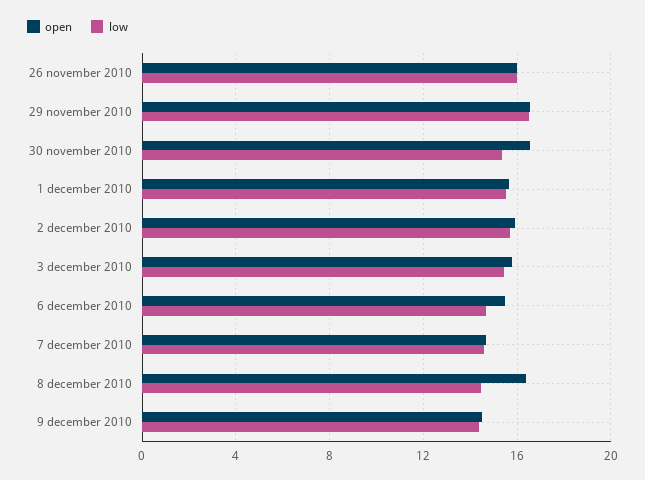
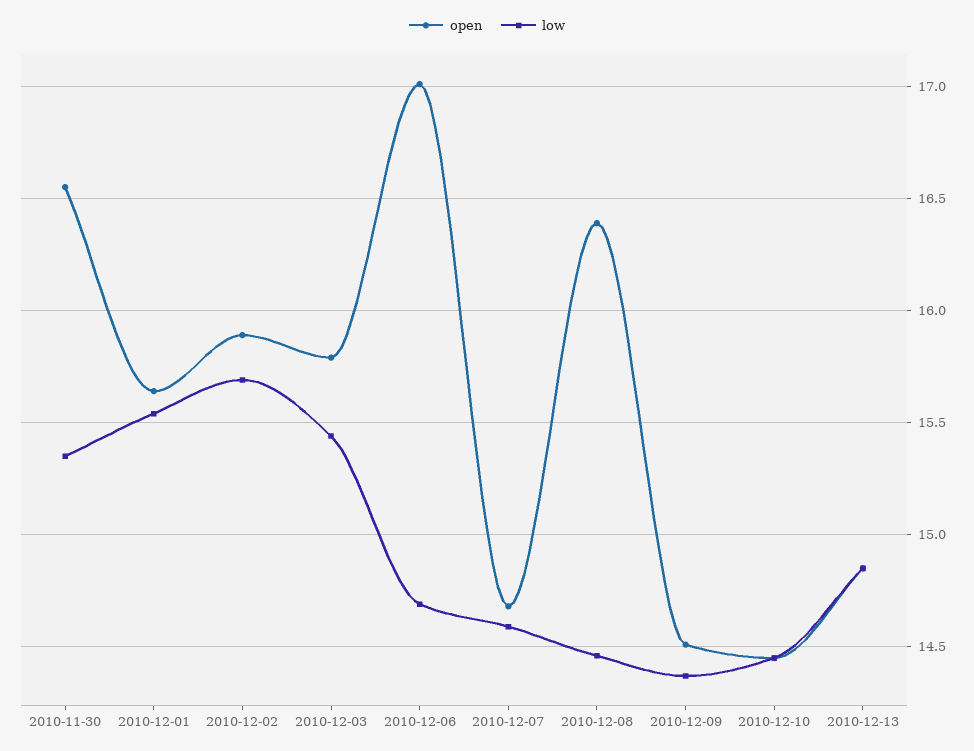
open, 26 november 2010: 16 -> none
low, 26 november 2010: 16 -> none
open, 29 november 2010: 16.5 -> none
low, 29 november 2010: 16.5 -> none
open, 6 december 2010: 15.5 -> 17
open, 2010-12-10: none -> 14.45
low, 2010-12-10: none -> 14.45
open, 2010-12-13: none -> 14.85
low, 2010-12-13: none -> 14.85

